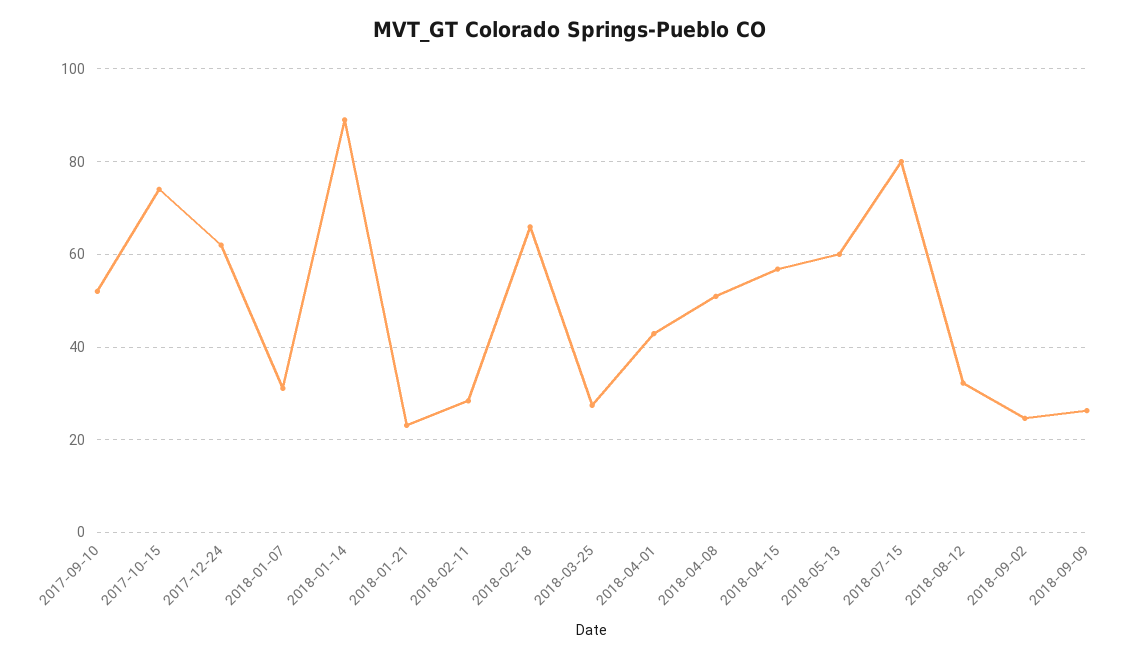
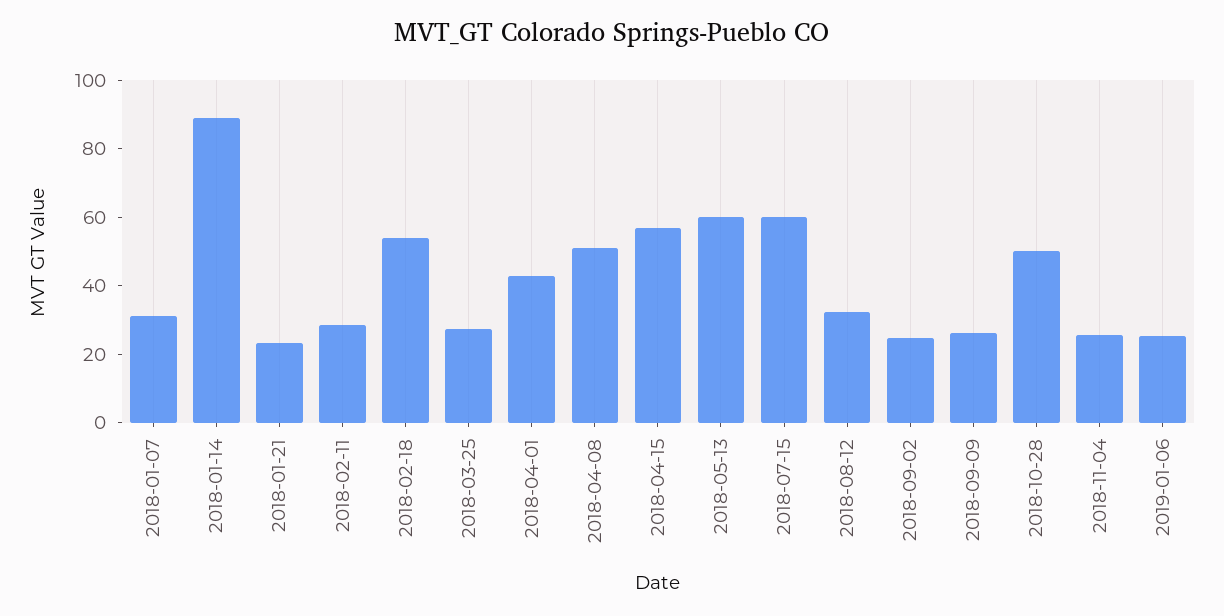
2017-09-10: 52 -> none
2017-10-15: 74 -> none
2017-12-24: 62 -> none
2018-02-18: 66 -> 55
2018-07-15: 80 -> 60
2018-10-28: none -> 50
2018-11-04: none -> 25
2019-01-06: none -> 25

